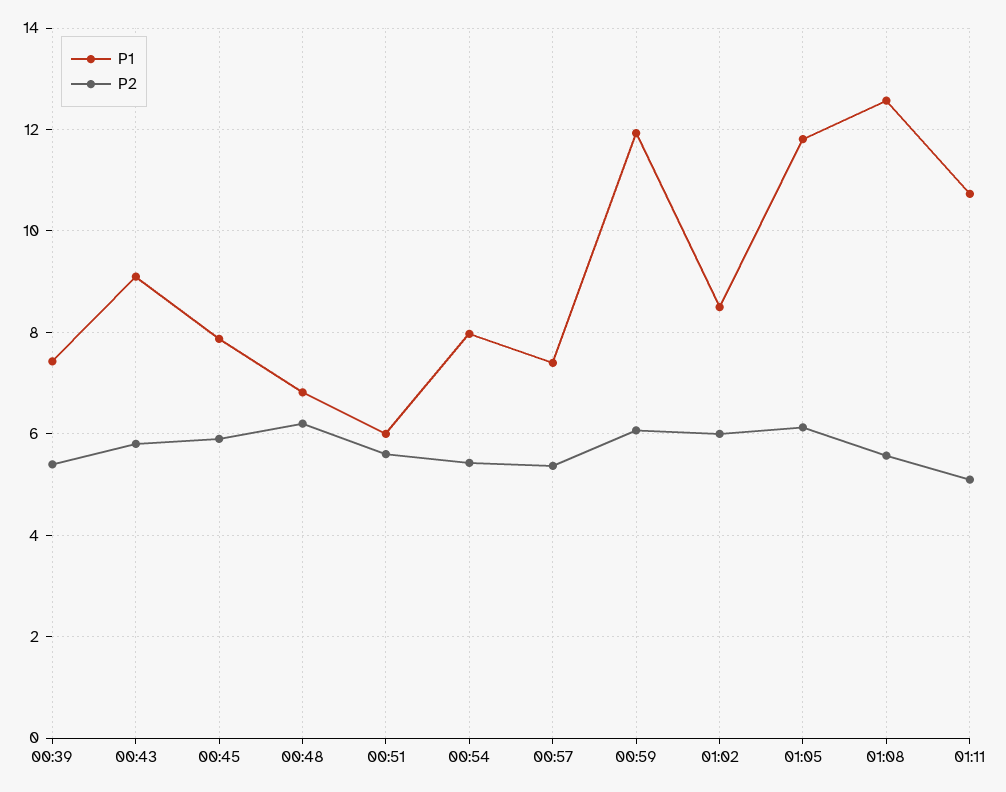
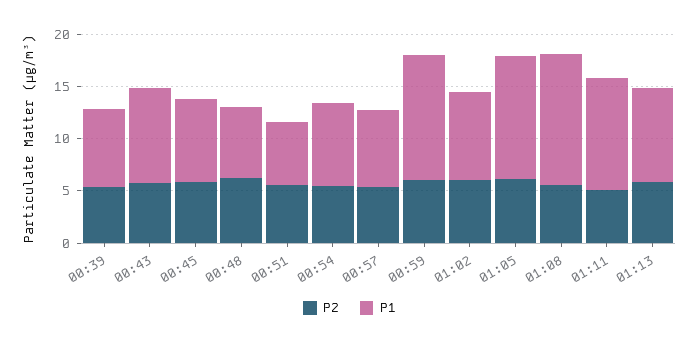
P2, 01:13: none -> 6
P1, 01:13: none -> 9

